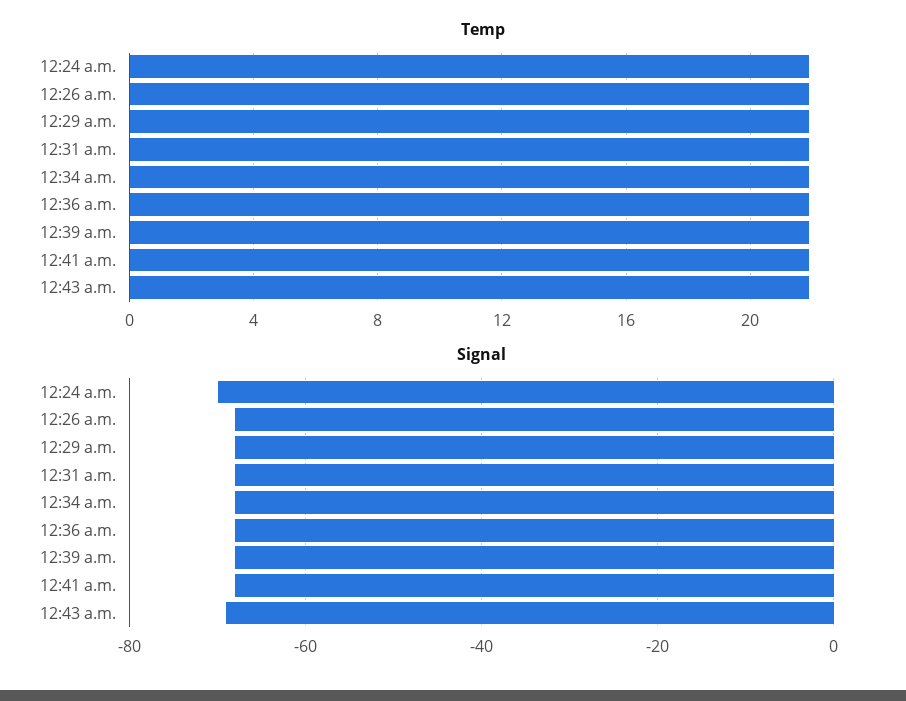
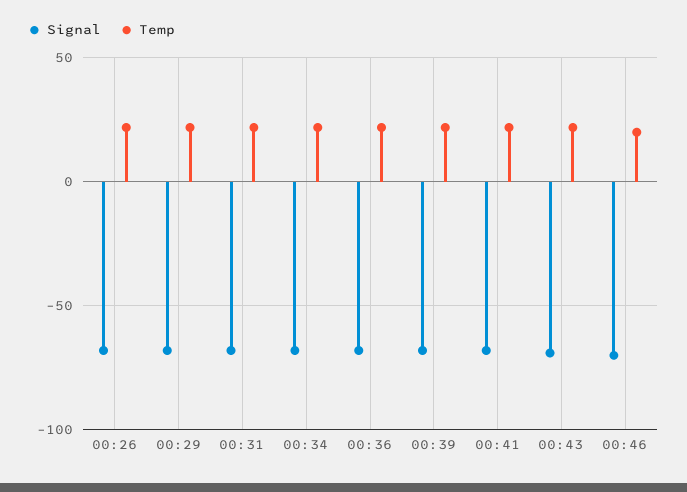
Temp, 12:24 a.m.: 22 -> none
Signal, 12:24 a.m.: -70 -> none
Signal, 00:46: none -> -70
Temp, 00:46: none -> 20

